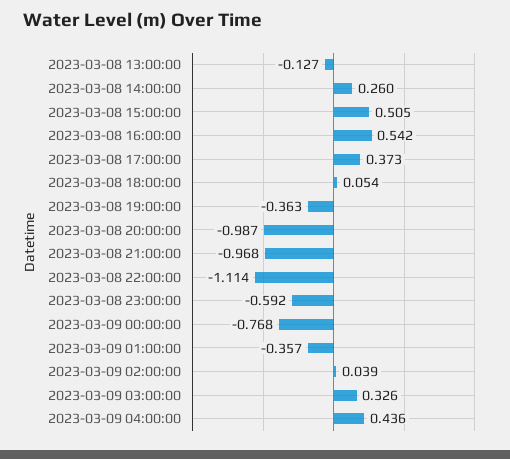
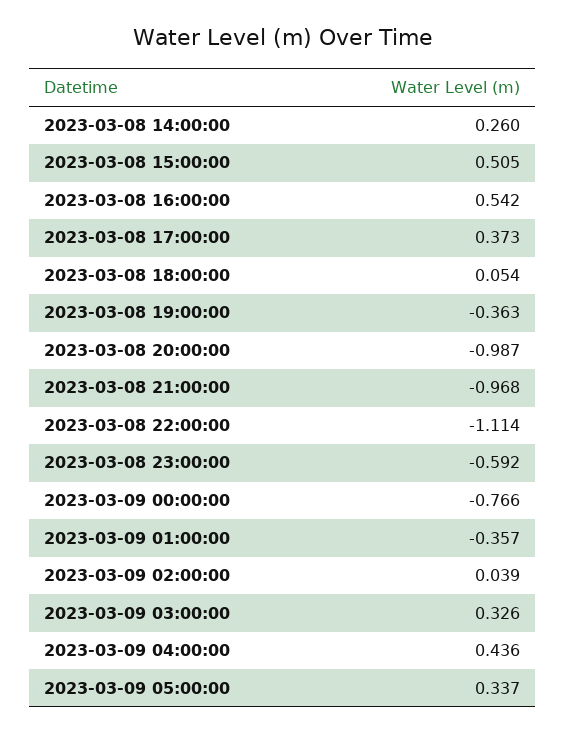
2023-03-08 13:00:00: -0.127 -> none
2023-03-09 00:00:00: -0.768 -> -0.766
2023-03-09 05:00:00: none -> 0.337

